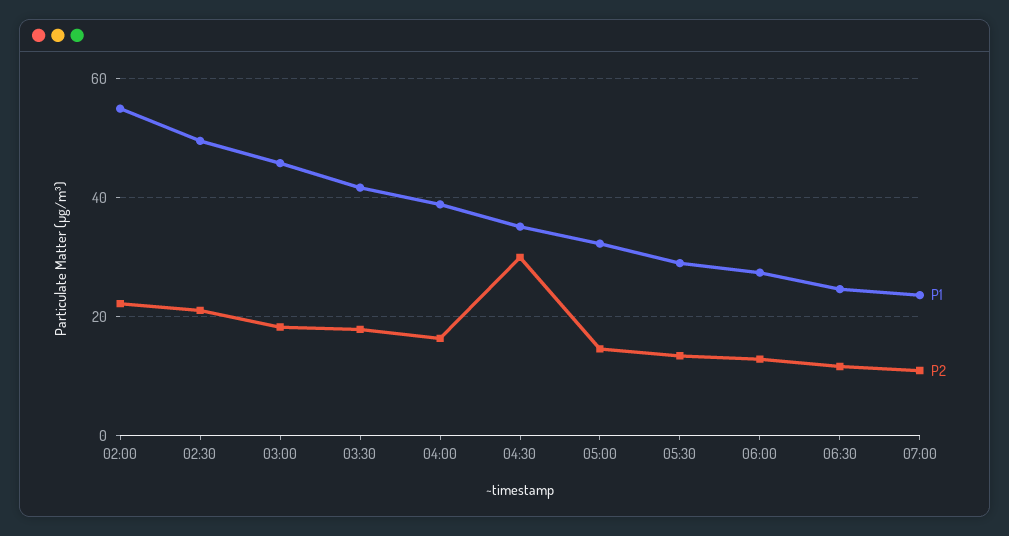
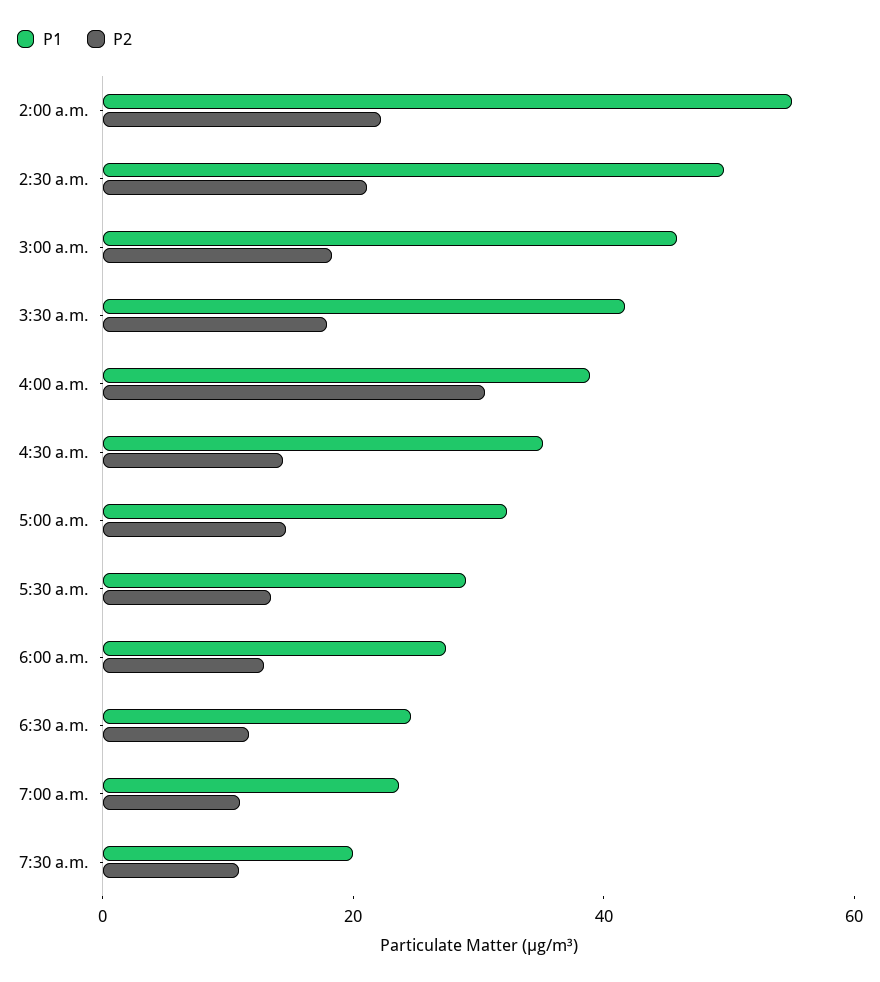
P2, 04:00: 16 -> 30
P2, 04:30: 30 -> 15
P1, 7:30 a.m.: none -> 20
P2, 7:30 a.m.: none -> 10

